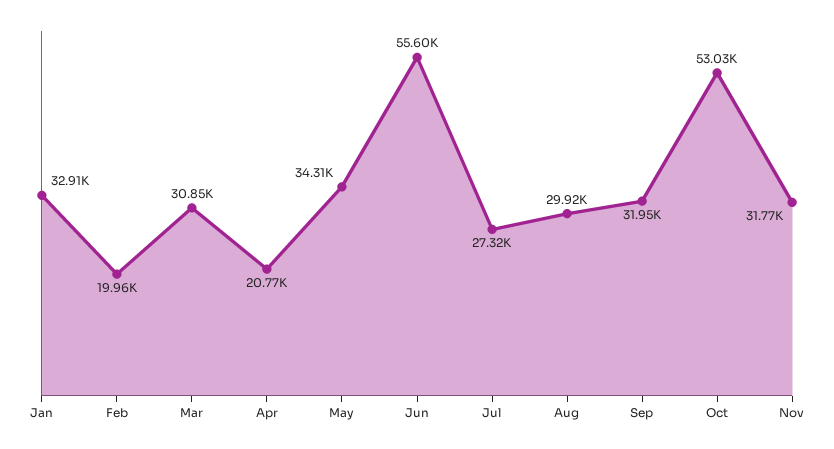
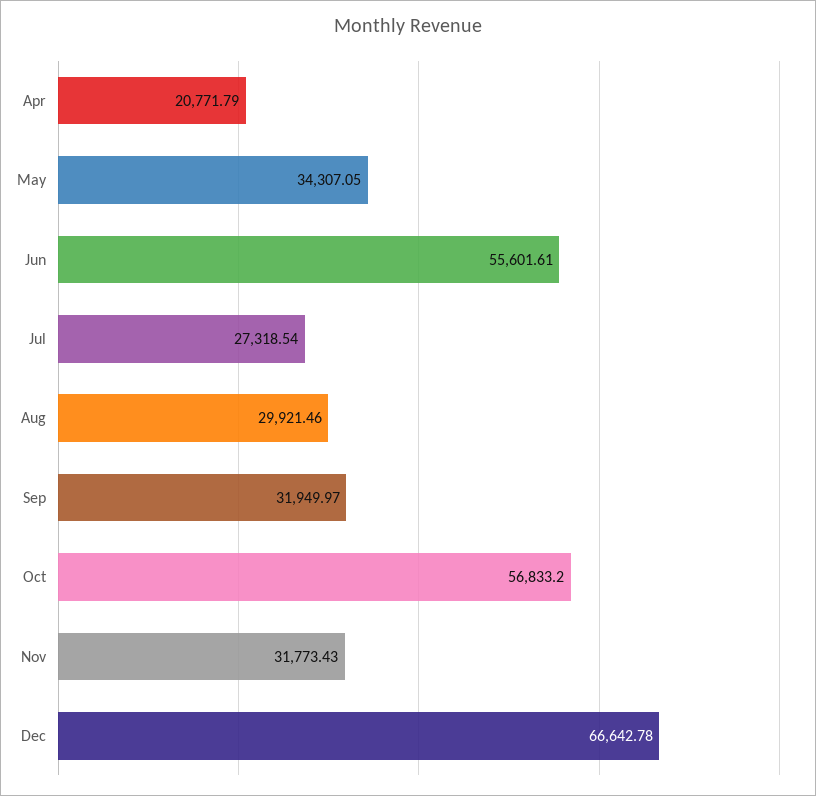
Jan: 32910 -> none
Feb: 19960 -> none
Mar: 30850 -> none
Oct: 53030 -> 56833.2
Dec: none -> 66642.78

